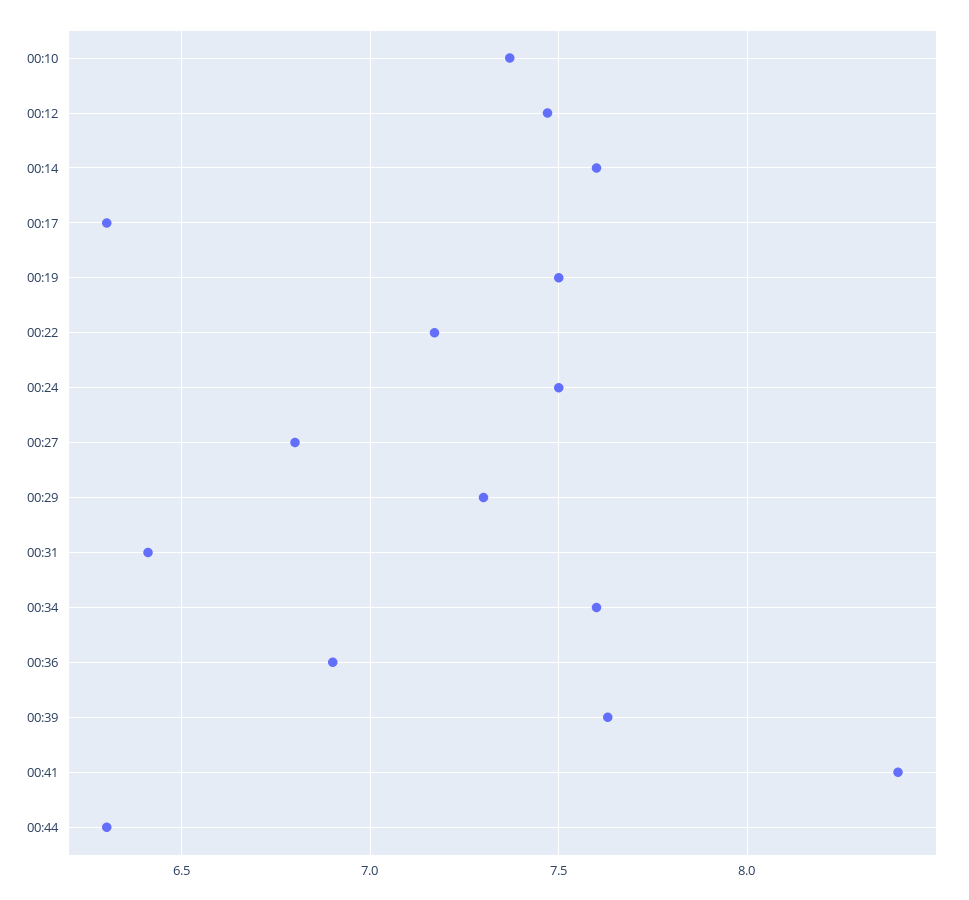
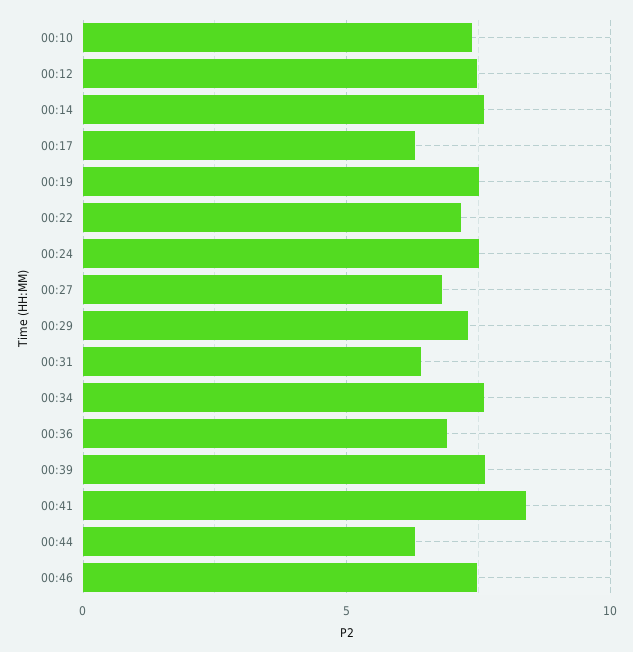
00:46: none -> 7.5

